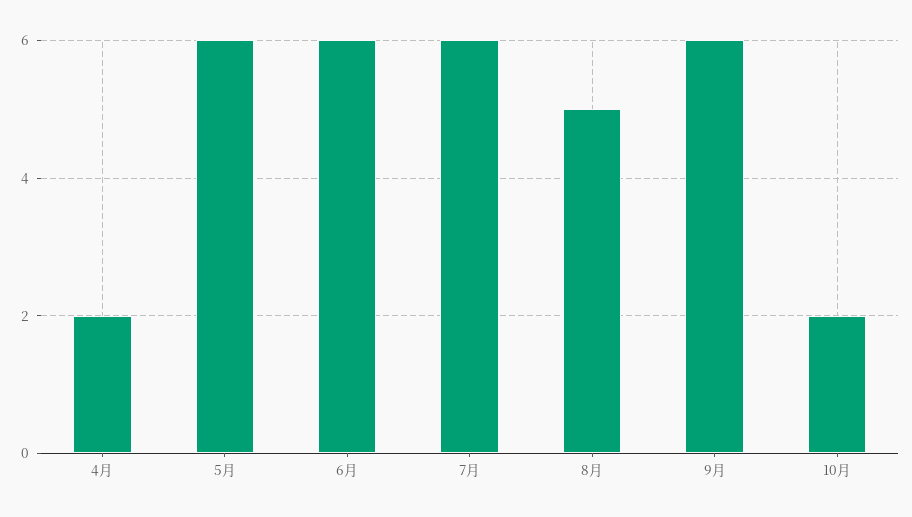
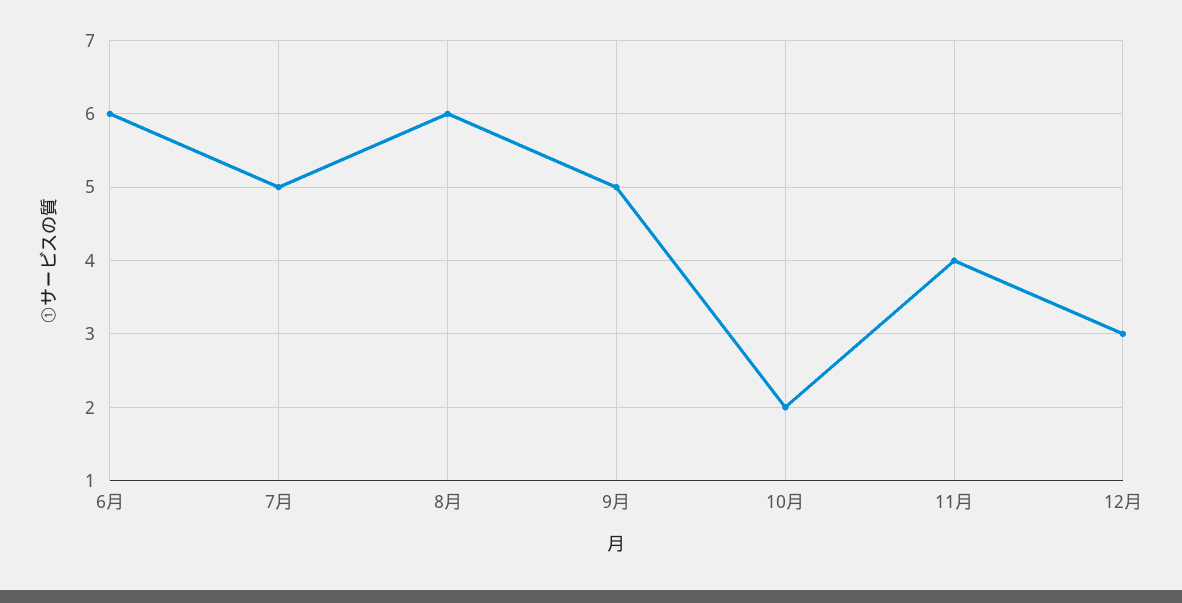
4月: 2 -> none
5月: 6 -> none
7月: 6 -> 5
8月: 5 -> 6
9月: 6 -> 5
11月: none -> 4
12月: none -> 3

